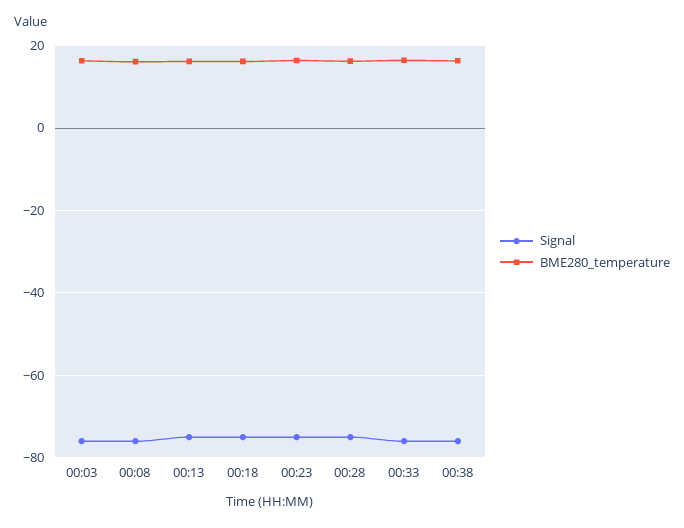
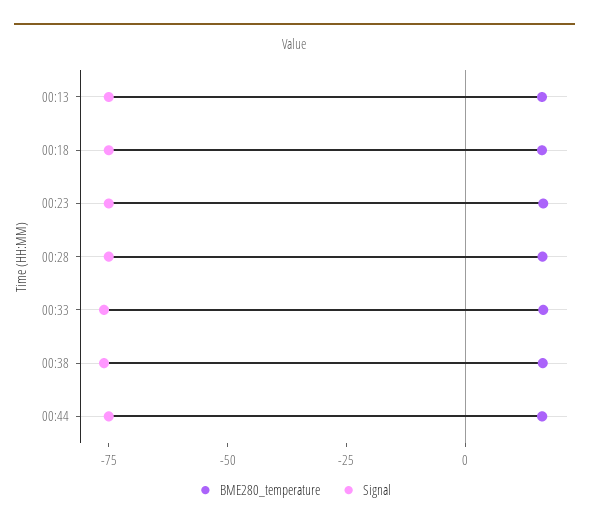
Signal, 00:03: -76 -> none
BME280_temperature, 00:03: 16 -> none
Signal, 00:08: -76 -> none
BME280_temperature, 00:08: 16 -> none
BME280_temperature, 00:44: none -> 15
Signal, 00:44: none -> -75

